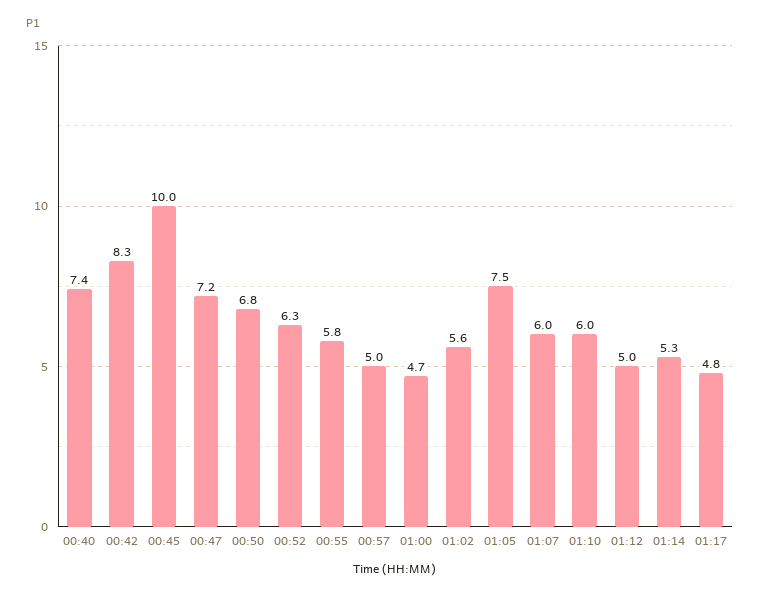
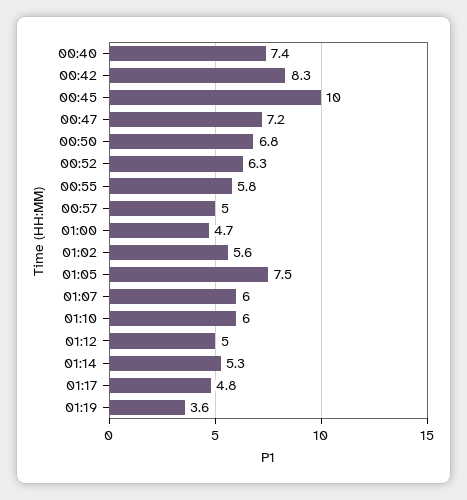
01:19: none -> 3.6

